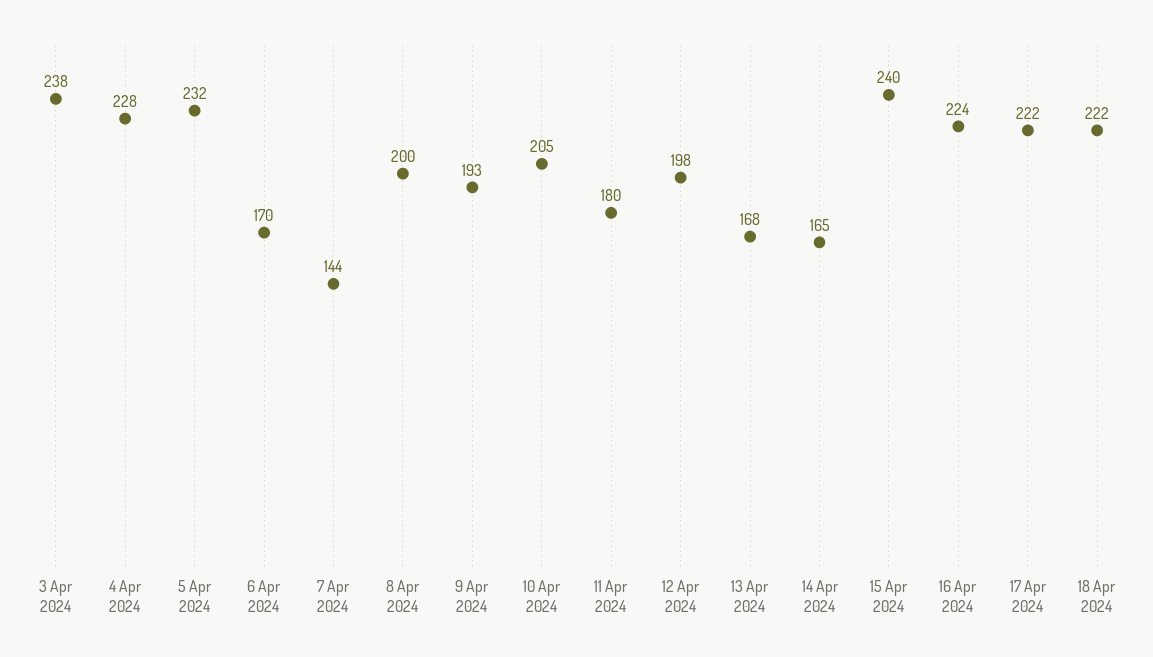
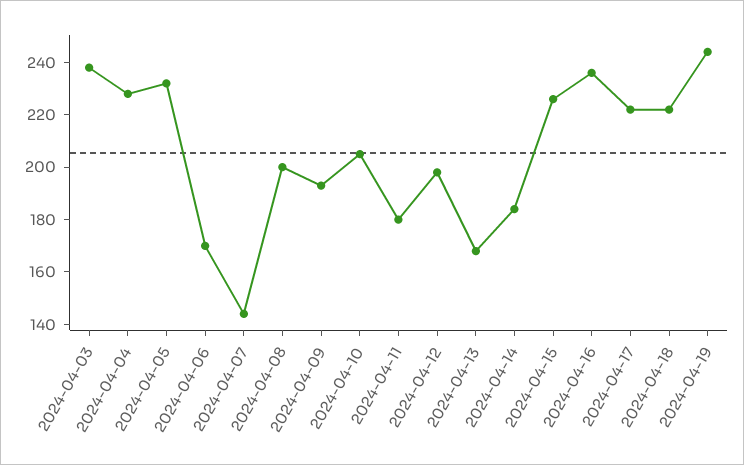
14 Apr 2024: 165 -> 185
15 Apr 2024: 240 -> 225
16 Apr 2024: 224 -> 235
2024-04-19: none -> 245

